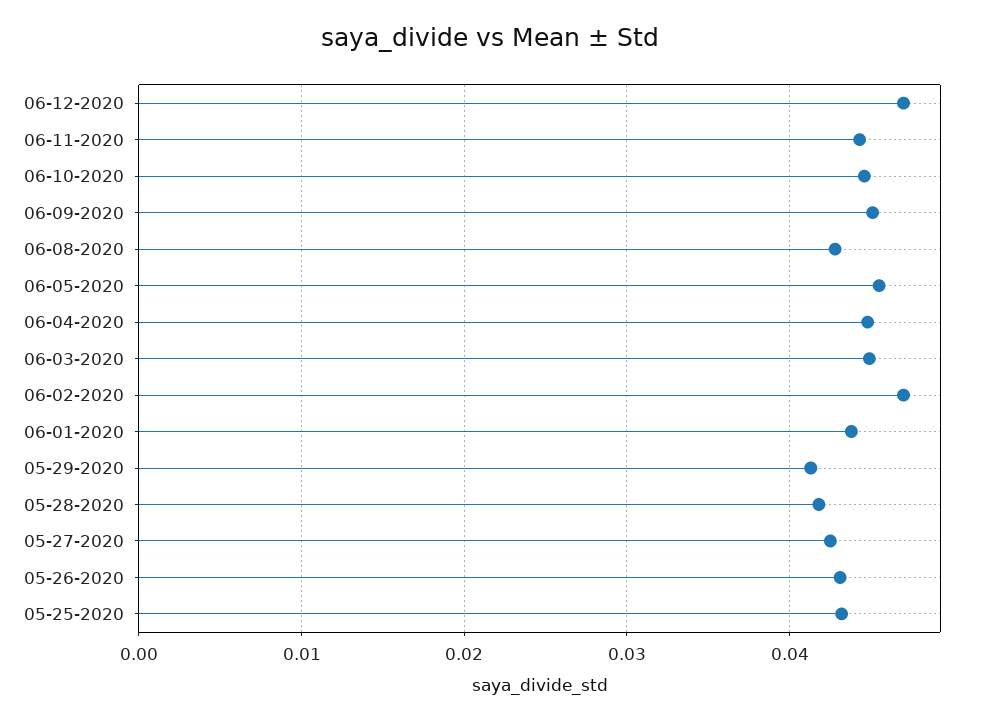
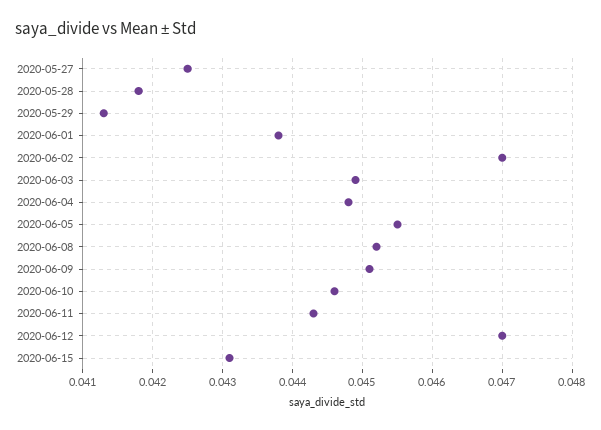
06-08-2020: 0.043 -> 0.0452
05-26-2020: 0.043 -> none
05-25-2020: 0.043 -> none
2020-06-15: none -> 0.0431

